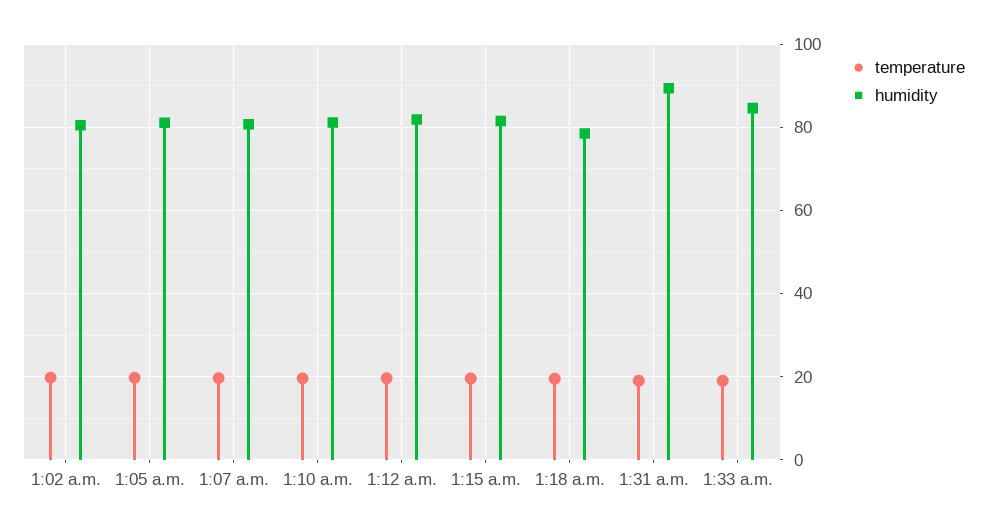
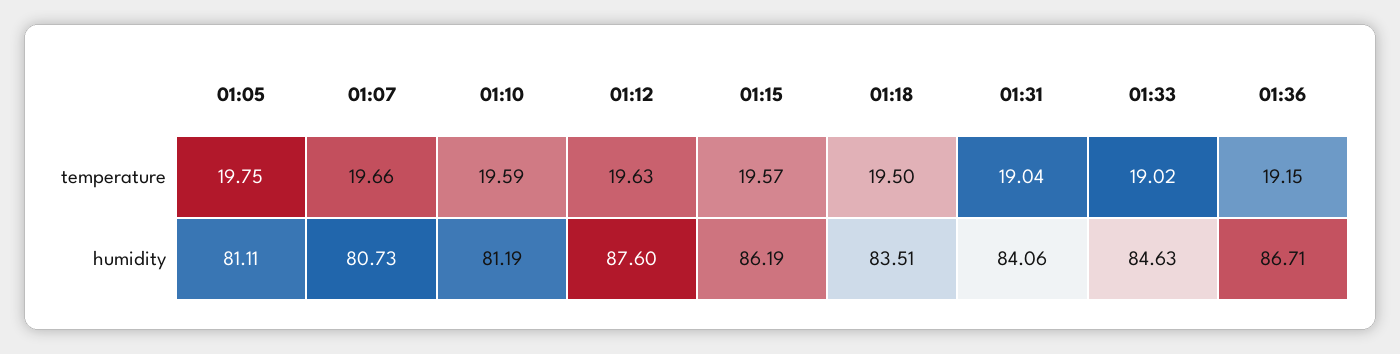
temperature, 1:02 a.m.: 20 -> none
humidity, 1:02 a.m.: 80 -> none
humidity, 1:12 a.m.: 82 -> 87.6
humidity, 1:15 a.m.: 82 -> 86.19
humidity, 1:18 a.m.: 78 -> 83.51
humidity, 1:31 a.m.: 90 -> 84.06
temperature, 01:36: none -> 19.15
humidity, 01:36: none -> 86.71

